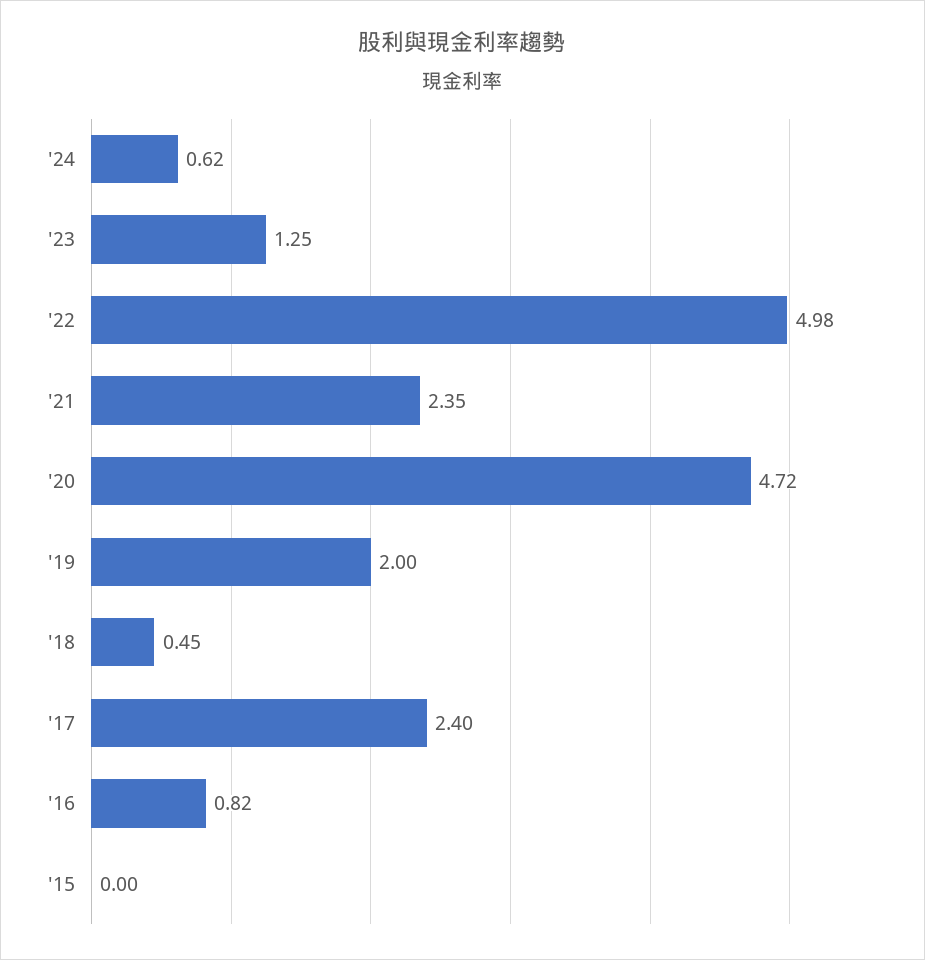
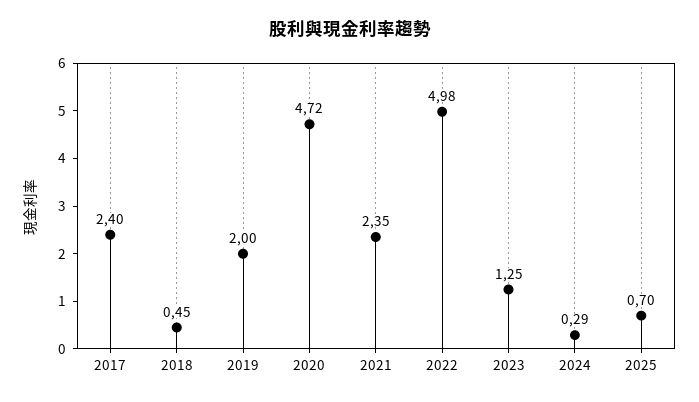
'24: 0.62 -> 0.29
'16: 0.82 -> none
'15: 0 -> none
2025: none -> 0.7

